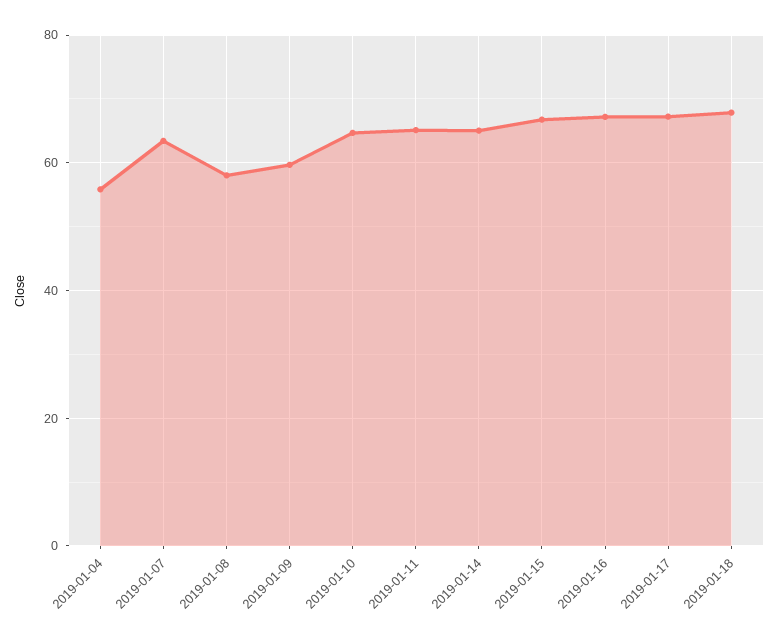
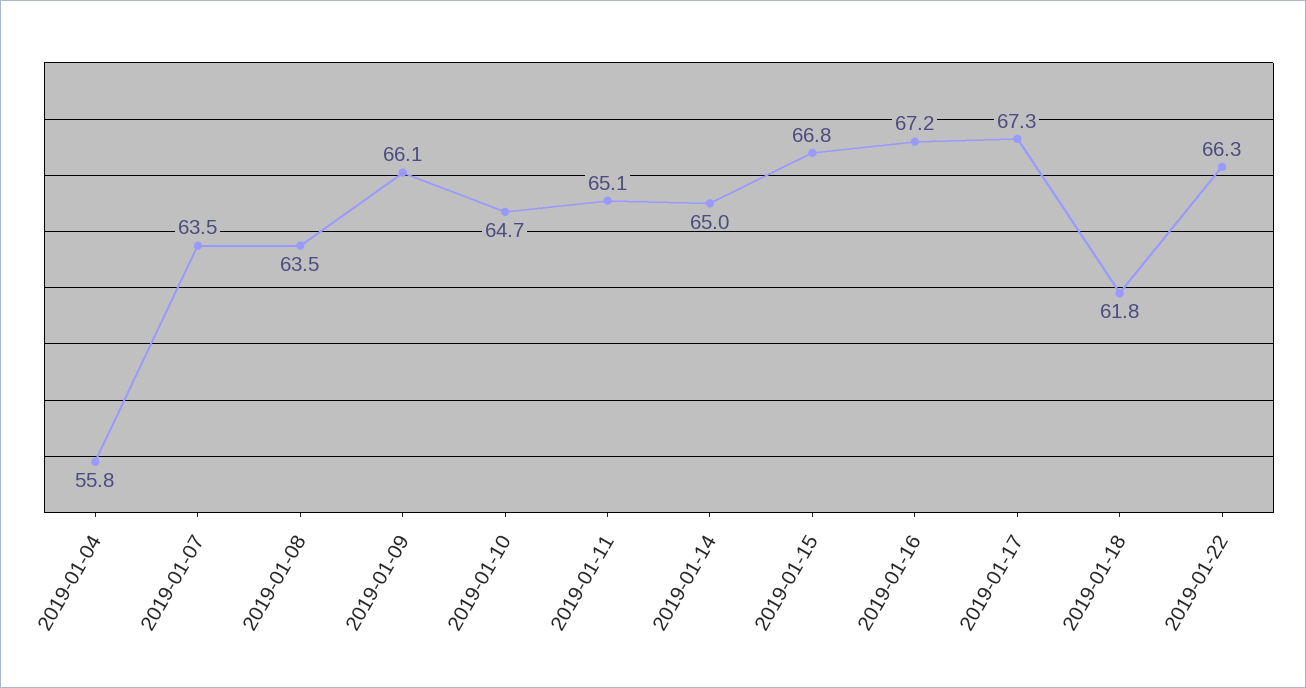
2019-01-08: 58 -> 63.5
2019-01-09: 60 -> 66.1
2019-01-18: 68 -> 61.8
2019-01-22: none -> 66.3

